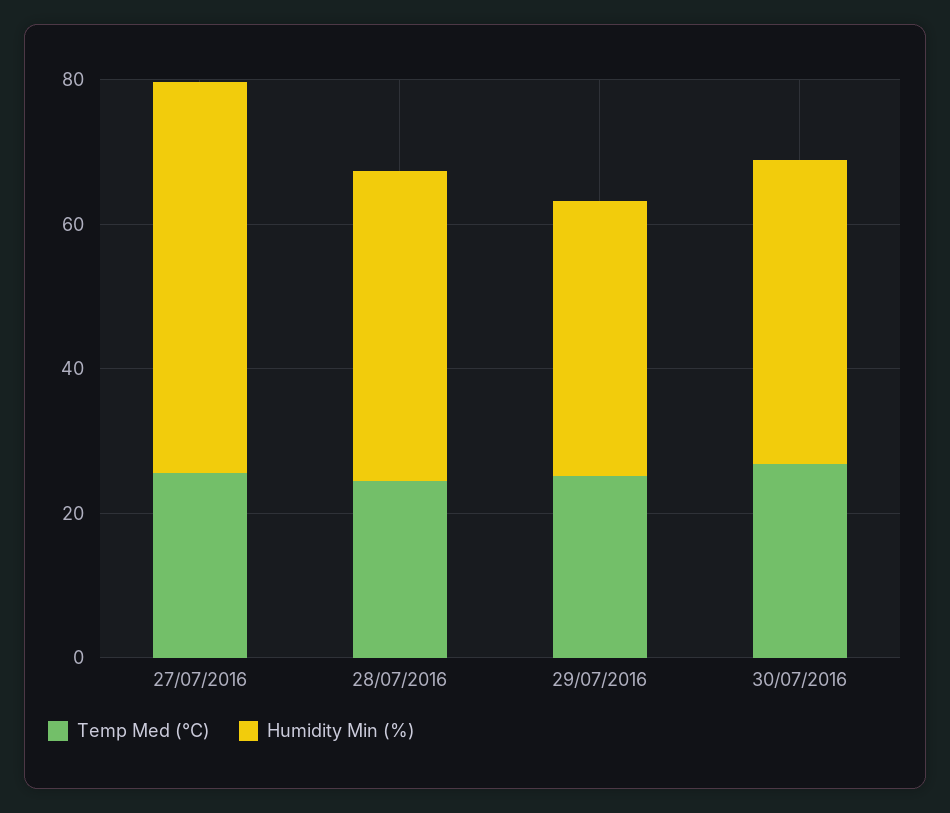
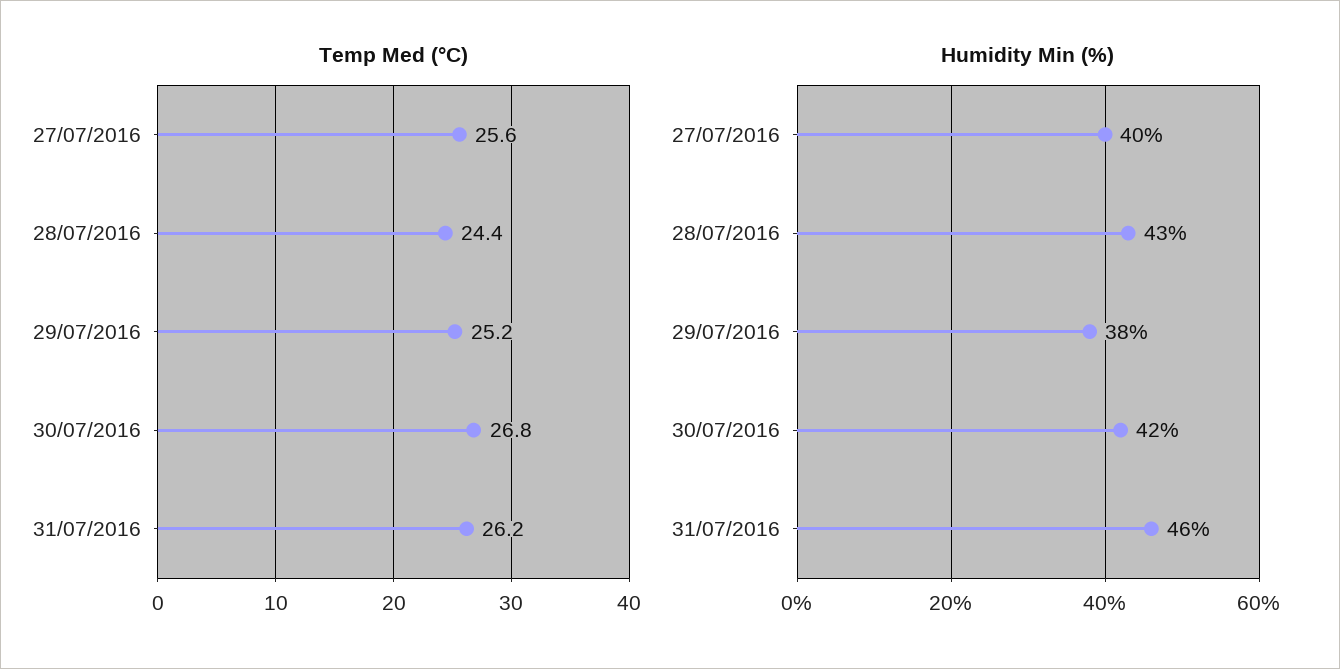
Humidity Min (%), 27/07/2016: 55 -> 40
Temp Med (°C), 31/07/2016: none -> 26.2
Humidity Min (%), 31/07/2016: none -> 46

